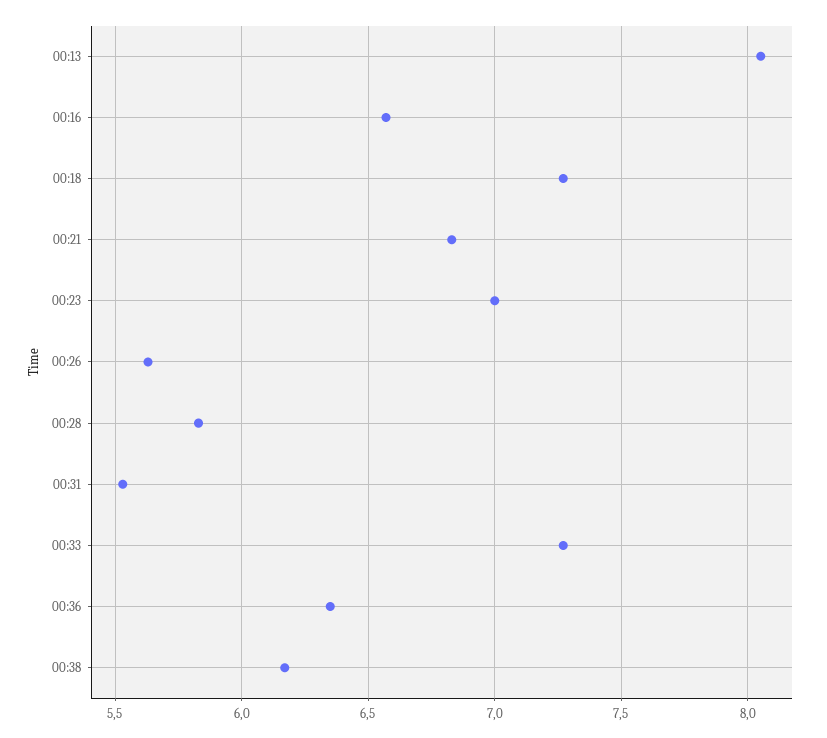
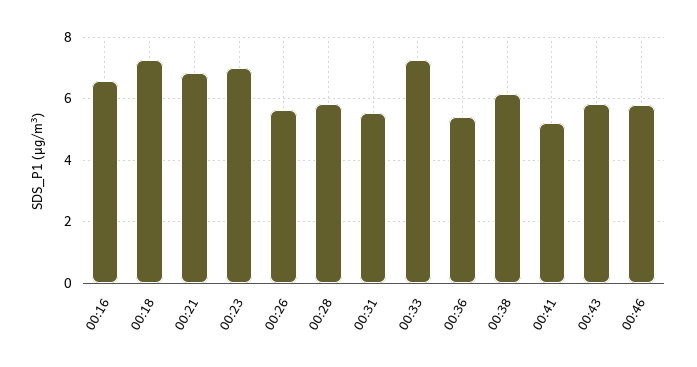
00:13: 8.05 -> none
00:36: 6.35 -> 5.4
00:41: none -> 5.2
00:43: none -> 5.8
00:46: none -> 5.8

